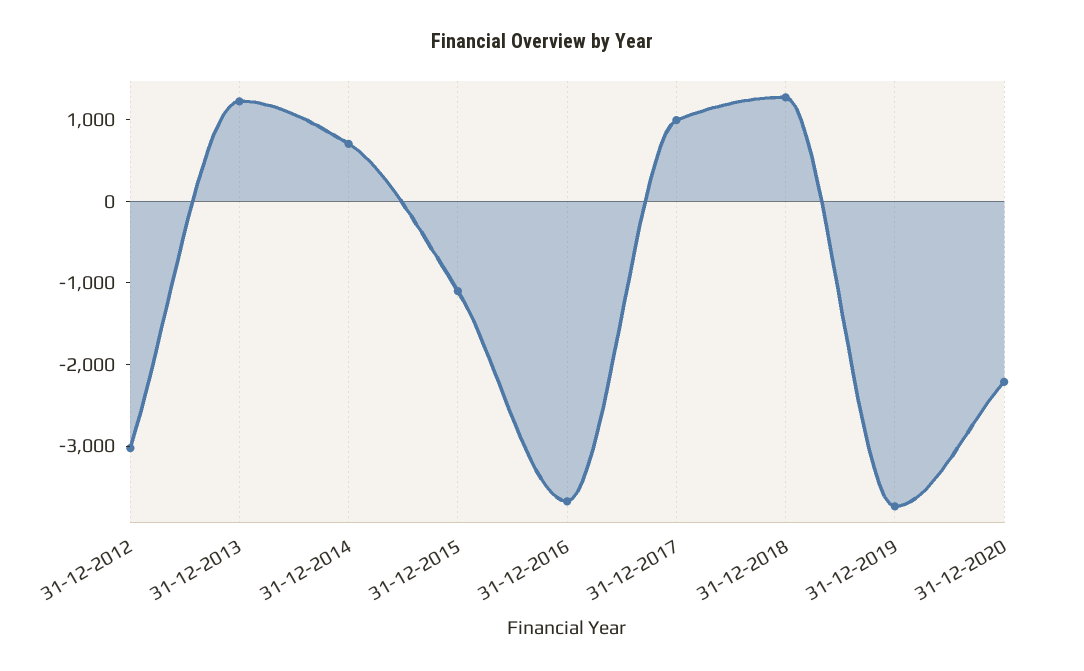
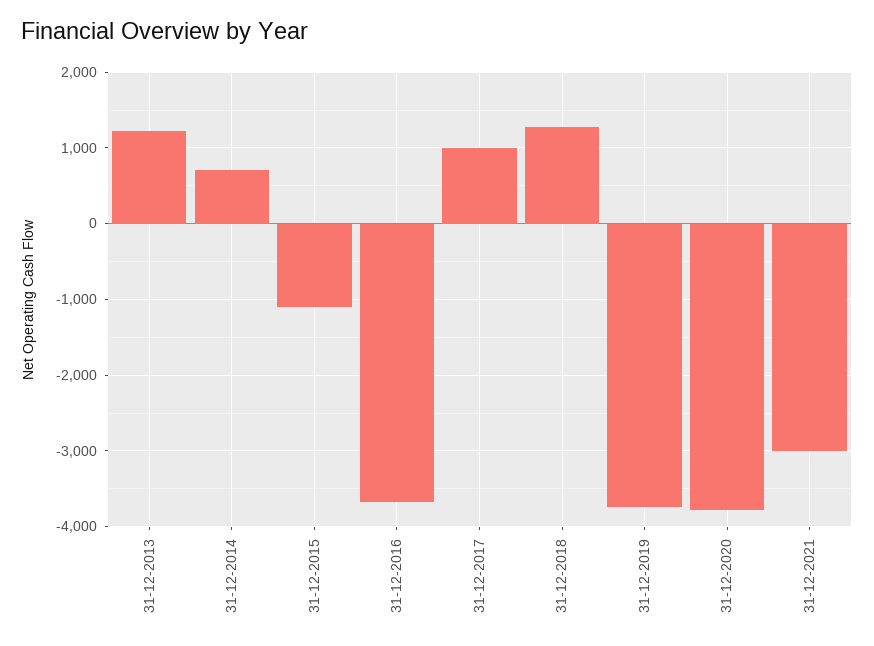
31-12-2012: -3000 -> none
31-12-2020: -2200 -> -3800
31-12-2021: none -> -3000

